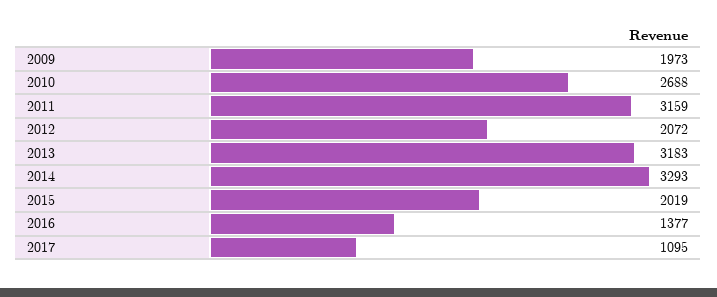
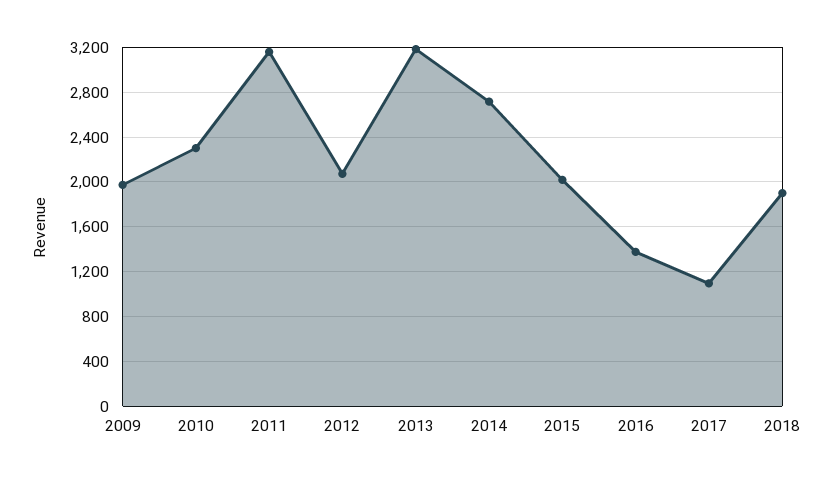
2010: 2688 -> 2300
2014: 3293 -> 2700
2018: none -> 1900

